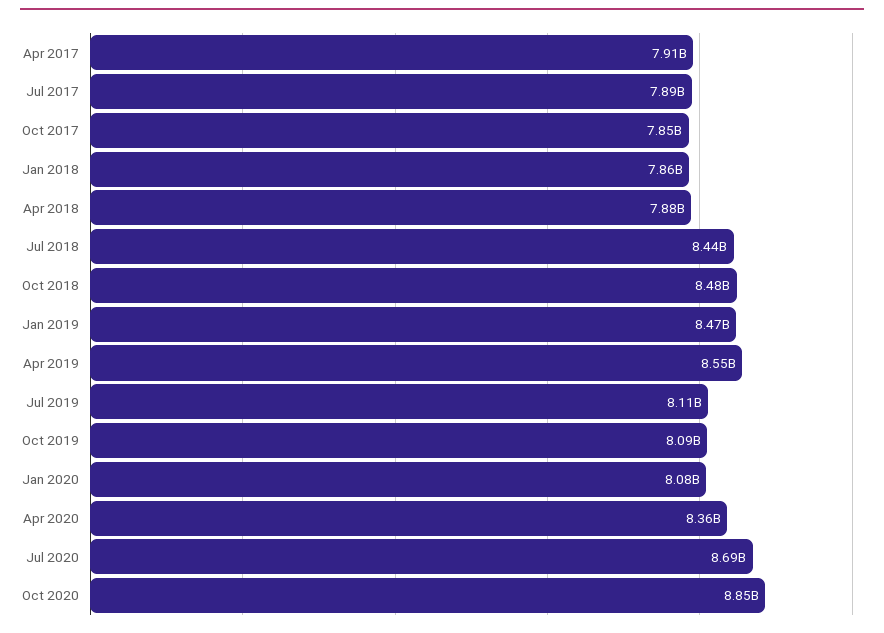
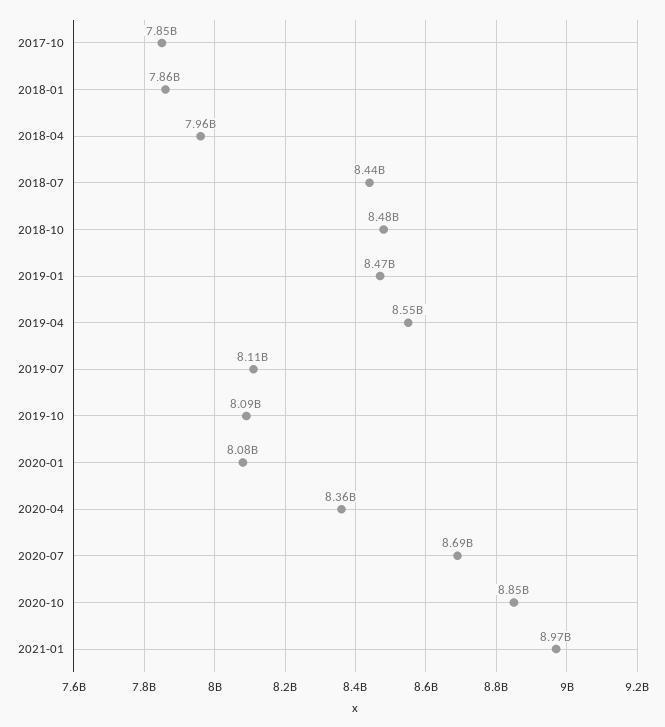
Apr 2017: 7910000000 -> none
Jul 2017: 7890000000 -> none
Apr 2018: 7880000000 -> 7960000000
2021-01: none -> 8970000000

